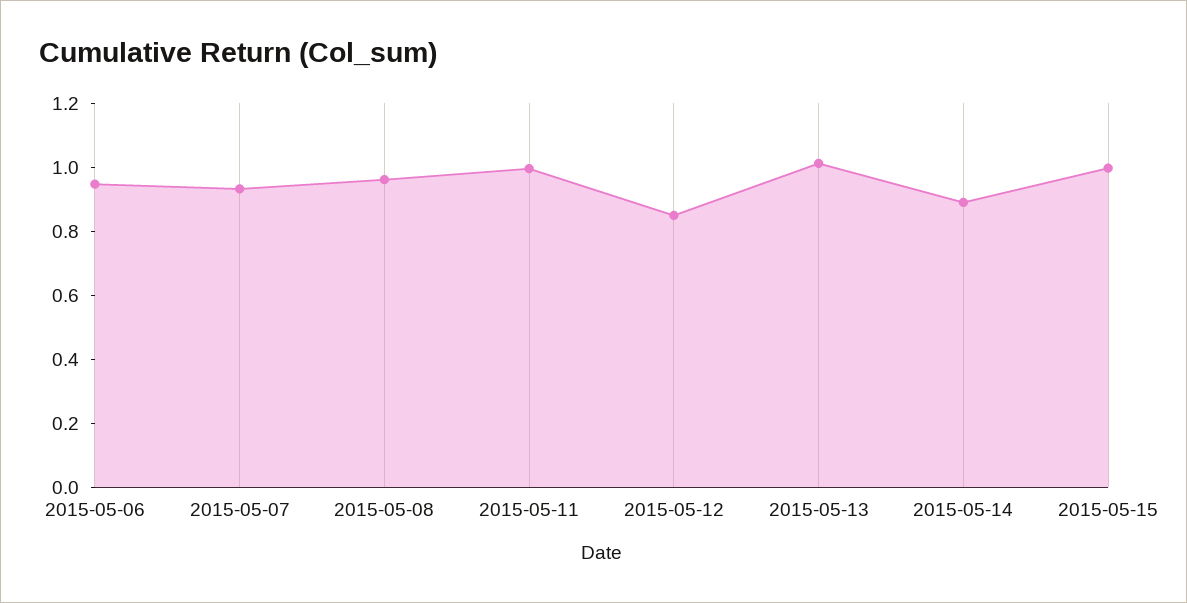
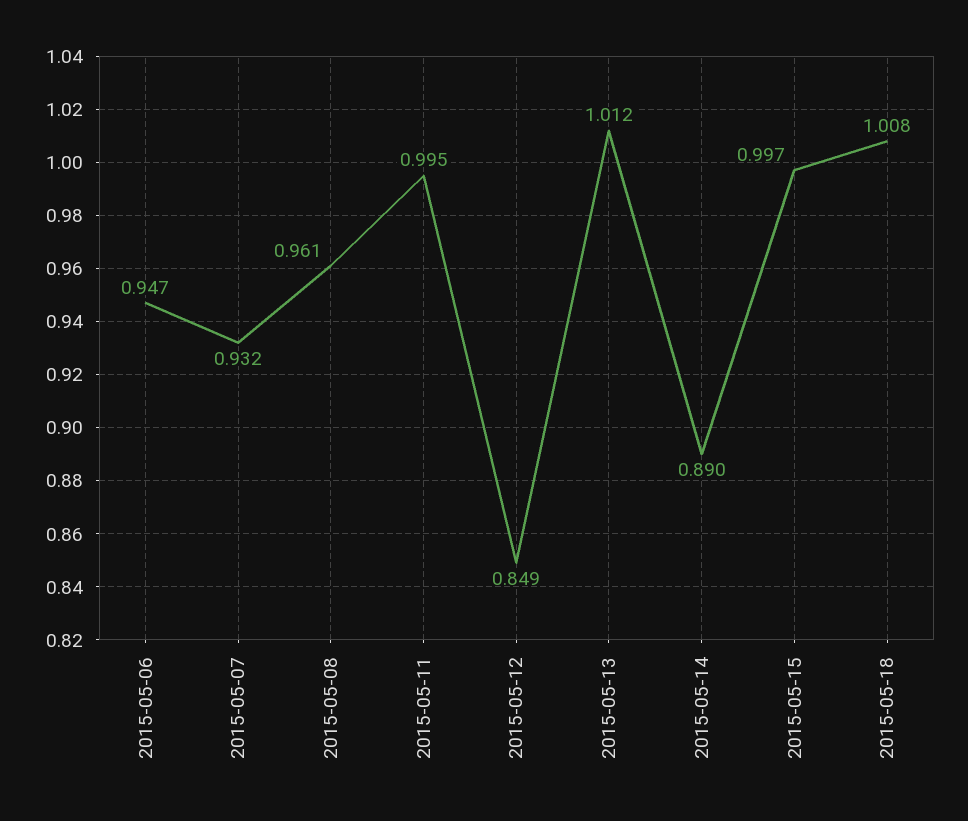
2015-05-18: none -> 1.008

